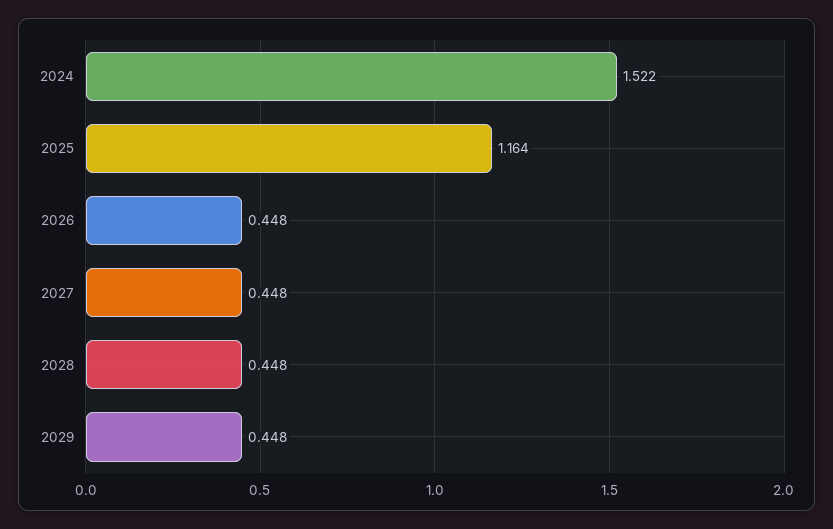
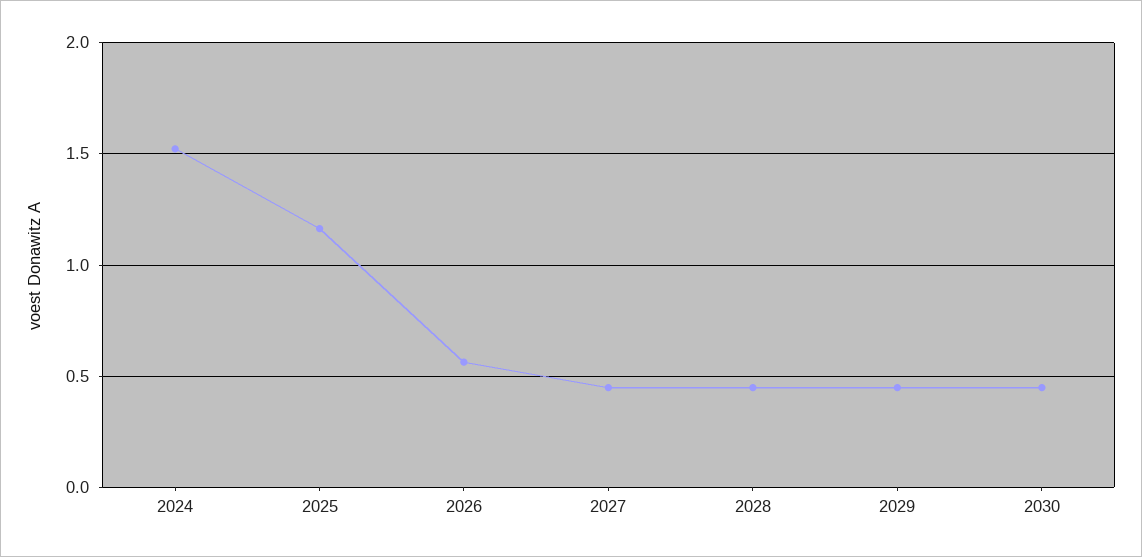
2026: 0.448 -> 0.55
2030: none -> 0.45

